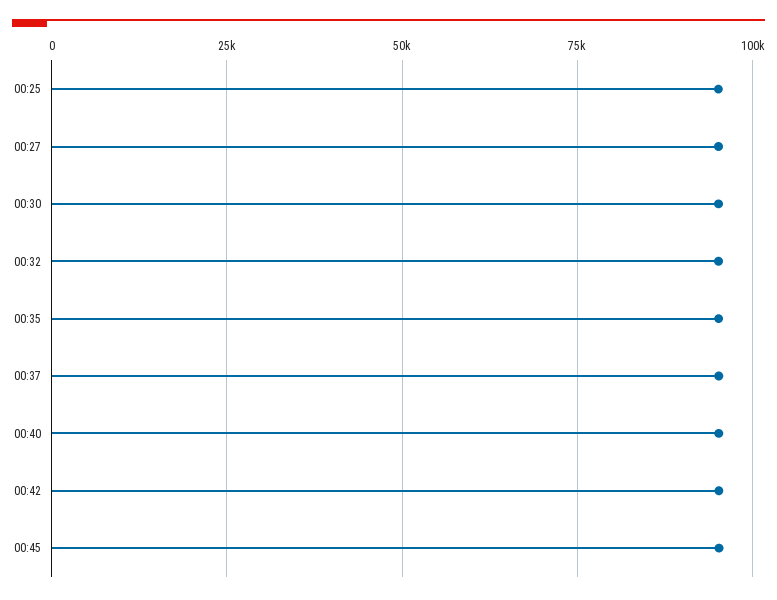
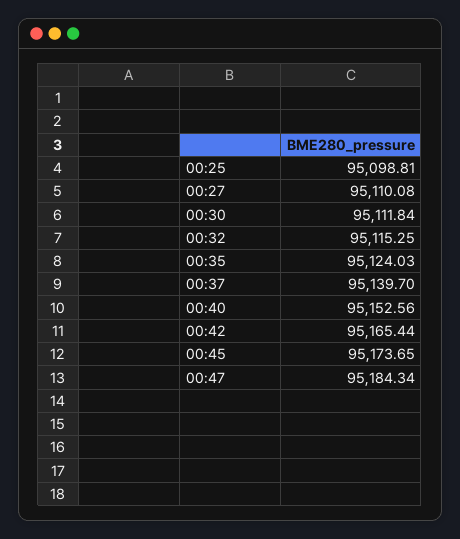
00:47: none -> 95184.34

